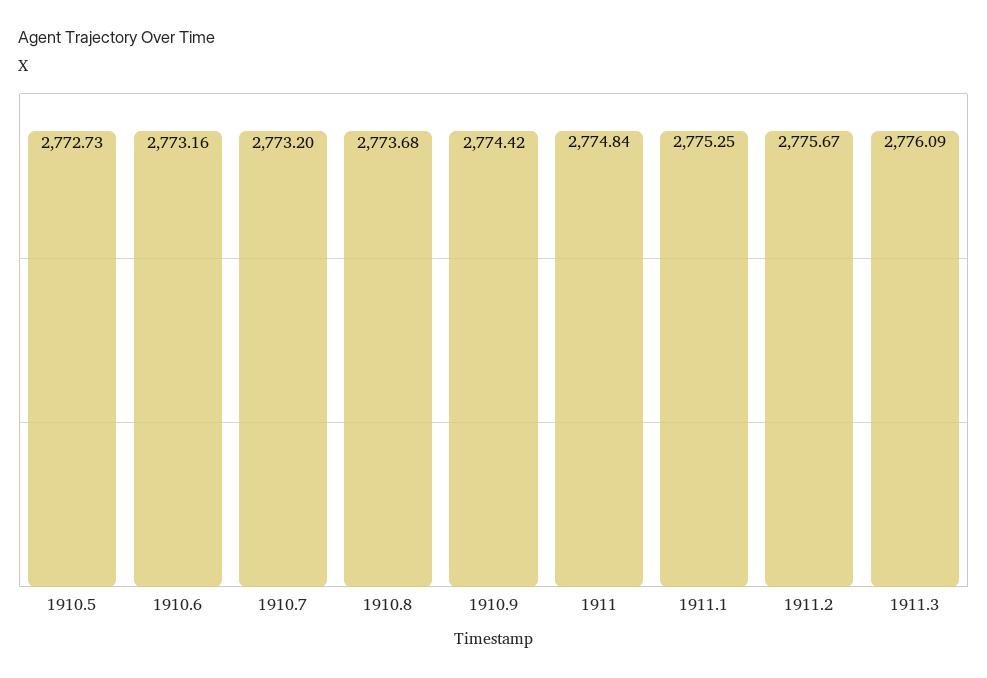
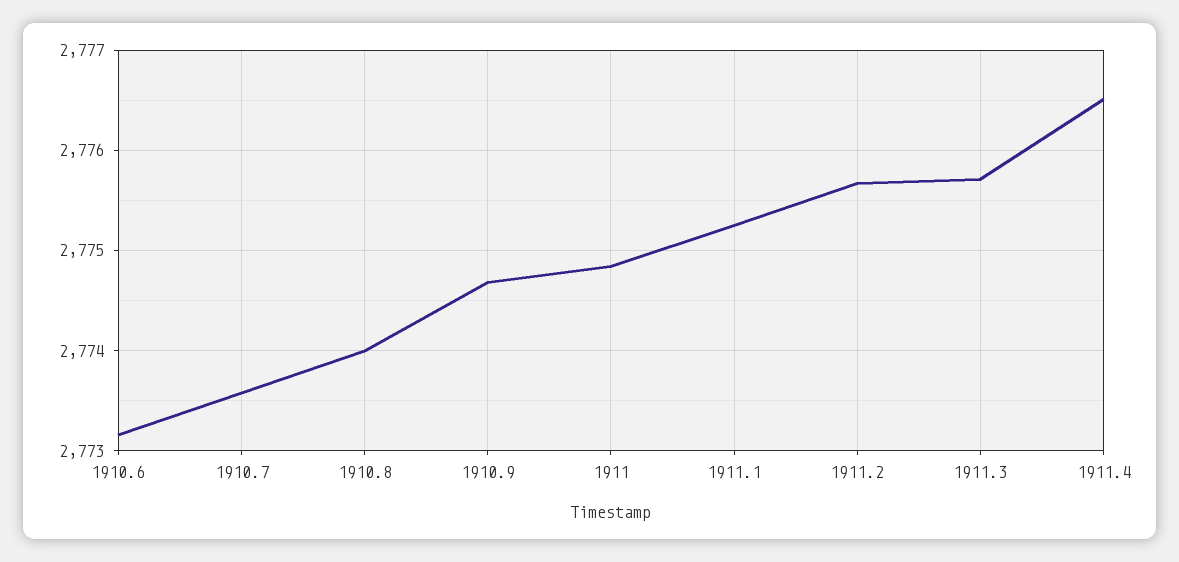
1910.5: 2772.73 -> none
1910.7: 2773.2 -> 2773.6
1910.8: 2773.68 -> 2774
1910.9: 2774.42 -> 2774.7
1911.3: 2776.09 -> 2775.7
1911.4: none -> 2776.5

